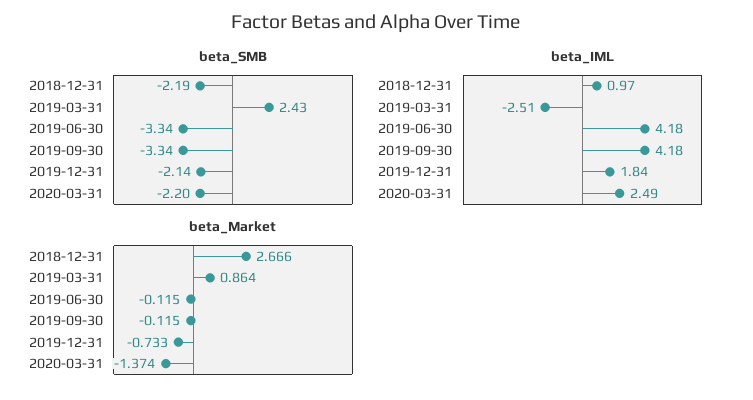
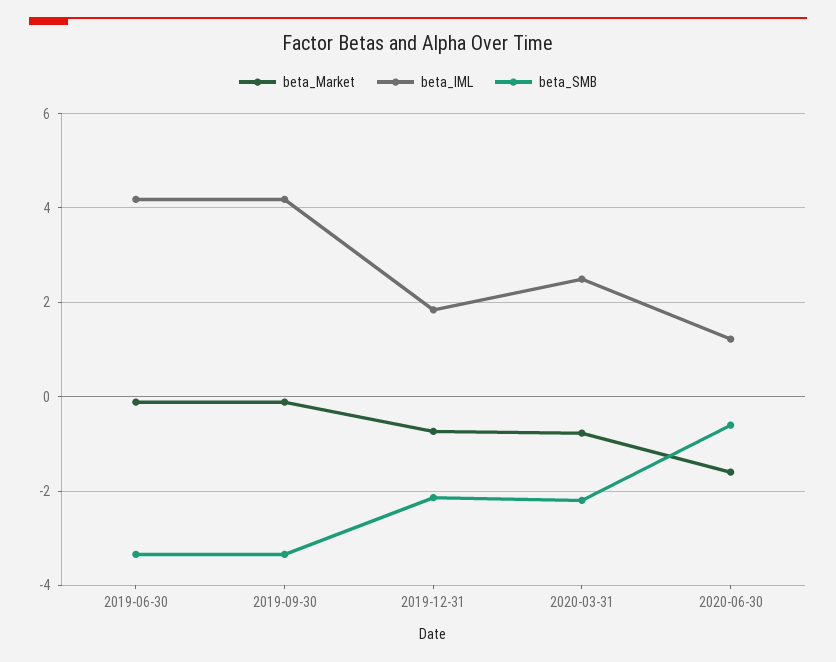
beta_SMB, 2018-12-31: -2.19 -> none
beta_SMB, 2019-03-31: 2.43 -> none
beta_IML, 2018-12-31: 0.97 -> none
beta_IML, 2019-03-31: -2.51 -> none
beta_Market, 2018-12-31: 2.666 -> none
beta_Market, 2019-03-31: 0.864 -> none
beta_Market, 2020-03-31: -1.374 -> -0.8
beta_Market, 2020-06-30: none -> -1.6
beta_IML, 2020-06-30: none -> 1.2
beta_SMB, 2020-06-30: none -> -0.6

